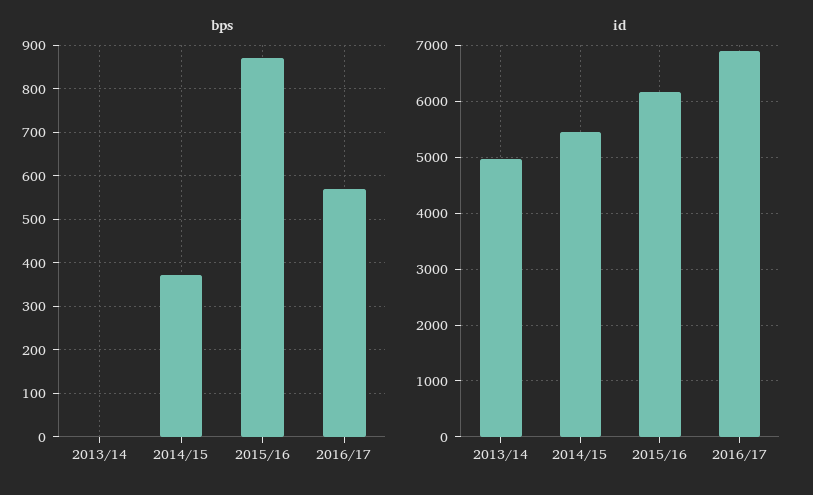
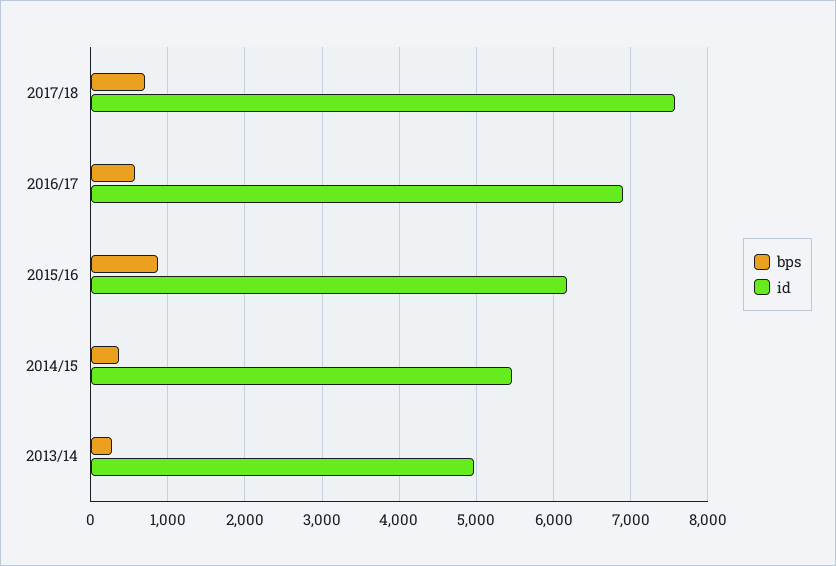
bps, 2013/14: 0 -> 300
bps, 2017/18: none -> 700
id, 2017/18: none -> 7600

